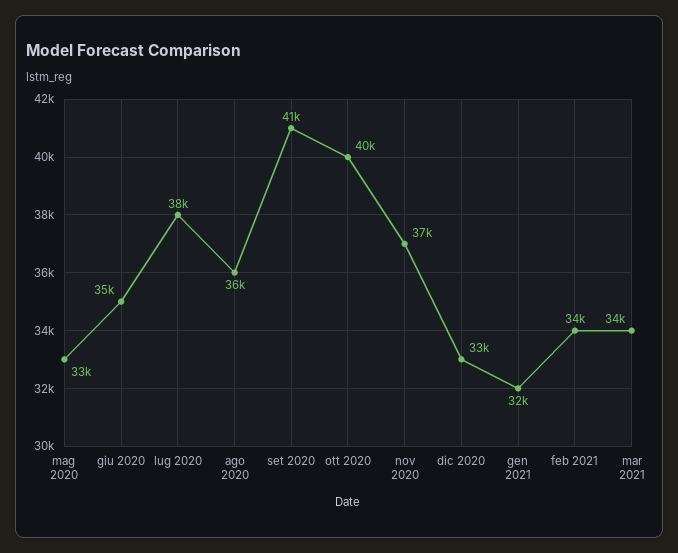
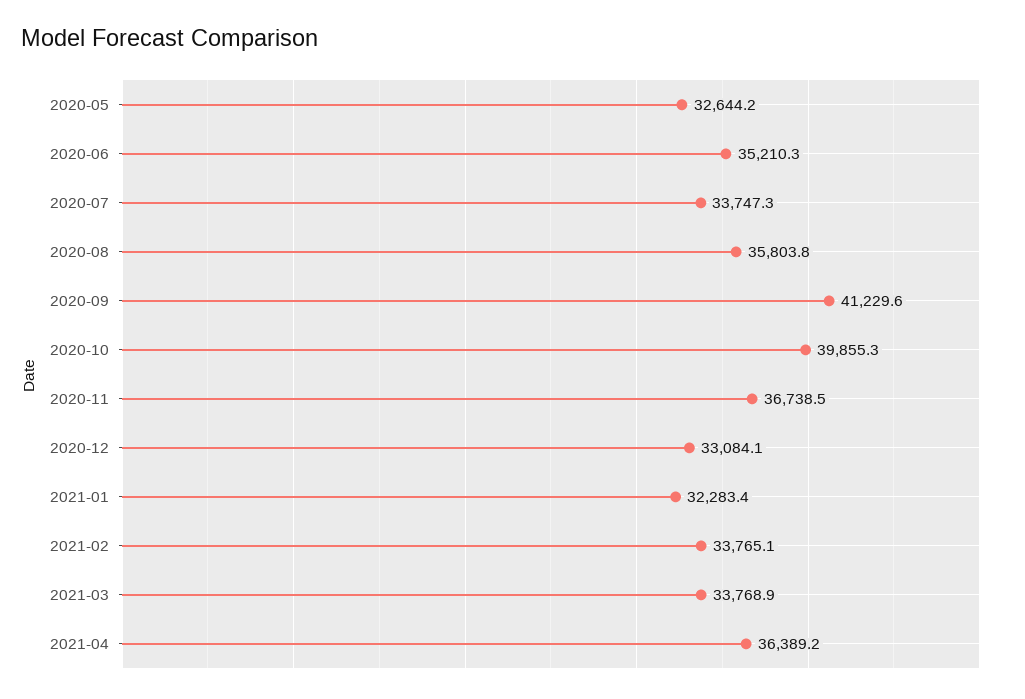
lug 2020: 38000 -> 33747.3
2021-04: none -> 36389.2

